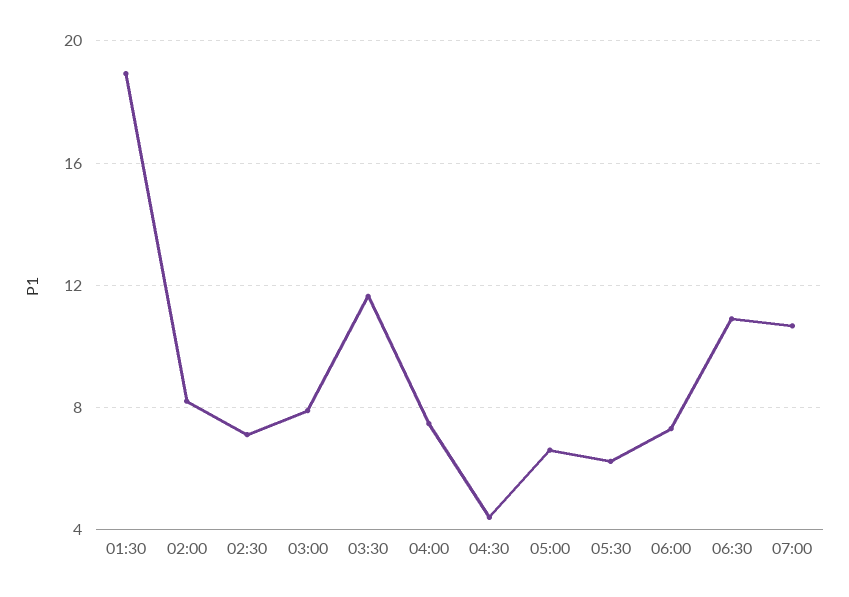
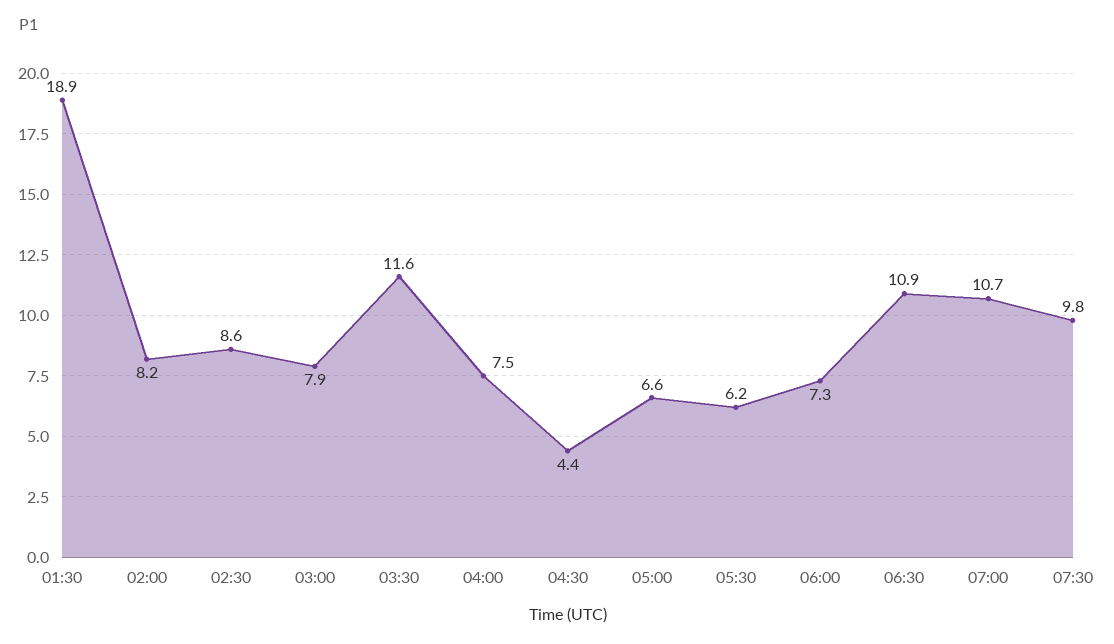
02:30: 7 -> 8.6
07:30: none -> 9.8

